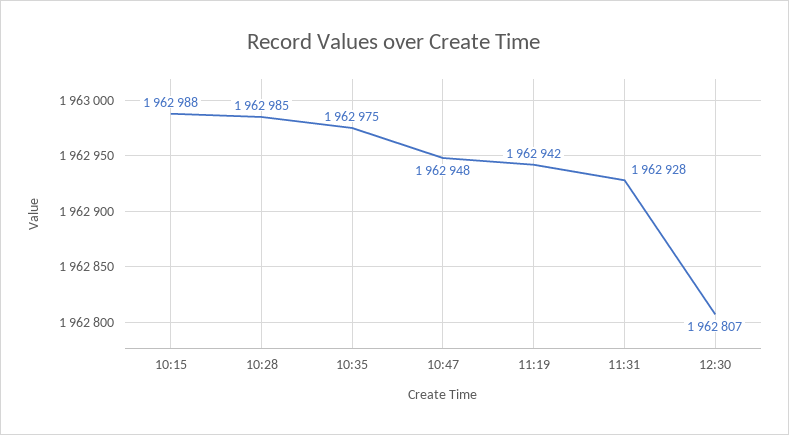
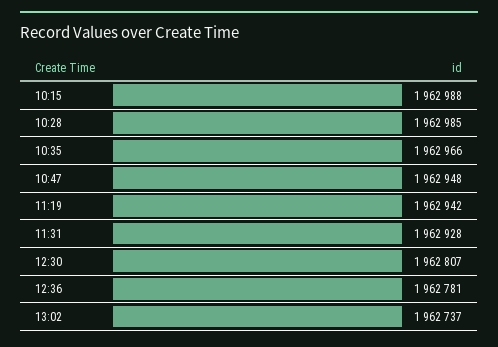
10:35: 1962975 -> 1962966
12:36: none -> 1962781
13:02: none -> 1962737

